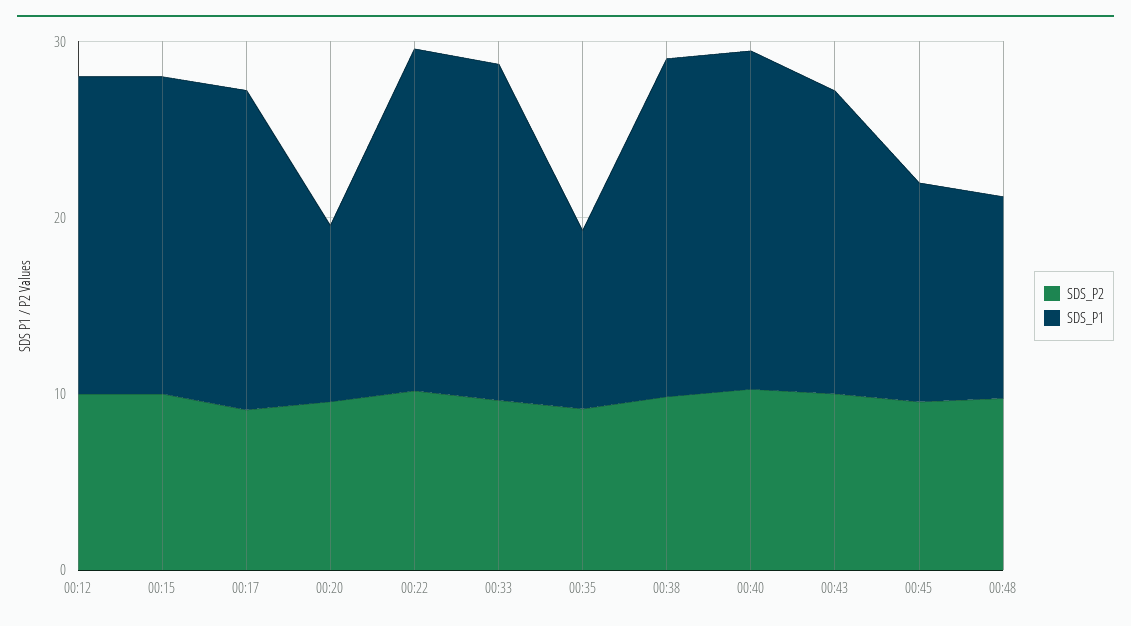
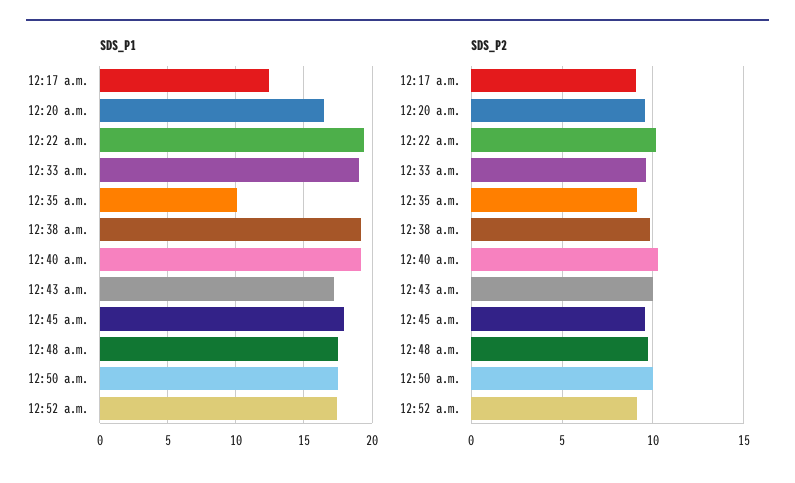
SDS_P2, 00:12: 10 -> none
SDS_P1, 00:12: 18 -> none
SDS_P2, 00:15: 10 -> none
SDS_P1, 00:15: 18 -> none
SDS_P1, 00:17: 18 -> 12.5
SDS_P1, 00:20: 10 -> 16.5
SDS_P1, 00:45: 12 -> 18
SDS_P1, 00:48: 12 -> 17.5
SDS_P1, 12:50 a.m.: none -> 17.5
SDS_P1, 12:52 a.m.: none -> 17.5
SDS_P2, 12:50 a.m.: none -> 10
SDS_P2, 12:52 a.m.: none -> 9

